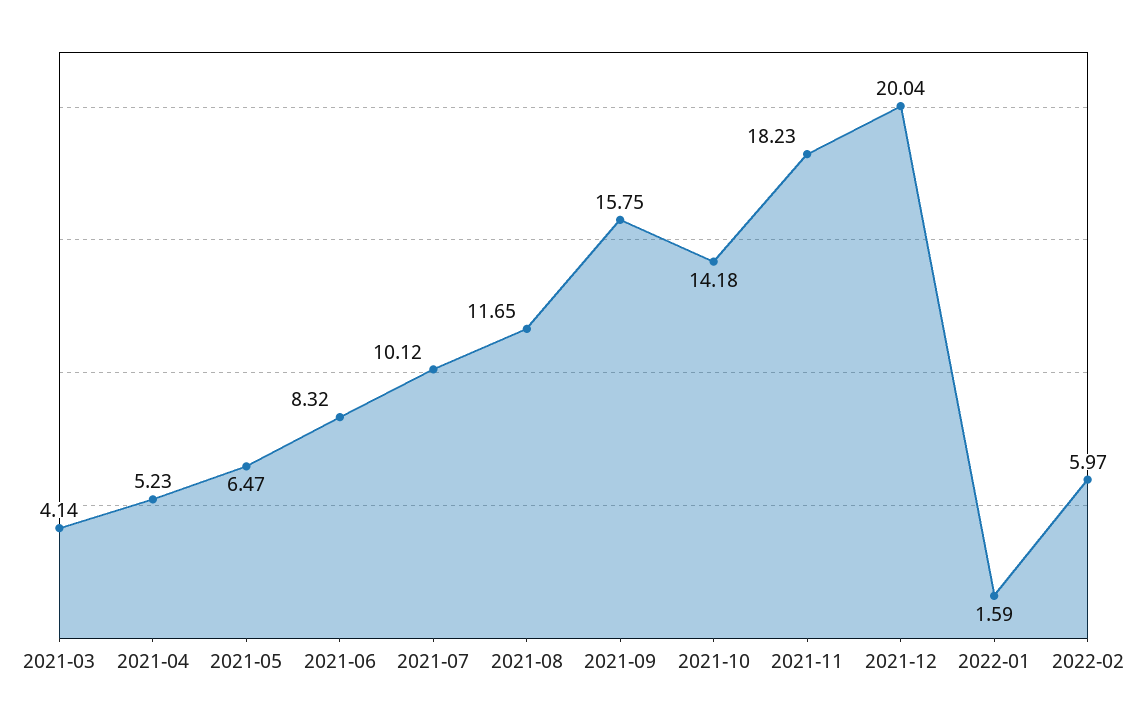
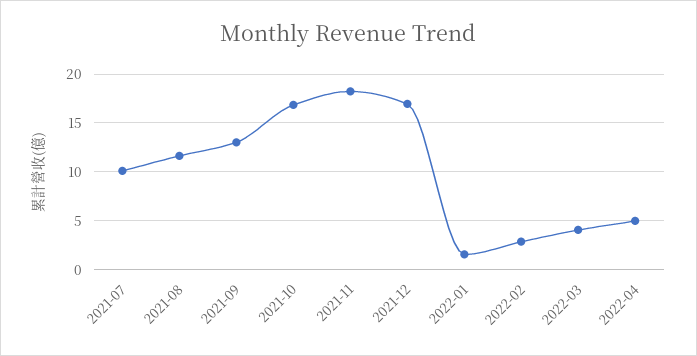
2021-03: 4.14 -> none
2021-04: 5.23 -> none
2021-05: 6.47 -> none
2021-06: 8.32 -> none
2021-09: 15.75 -> 13
2021-10: 14.18 -> 17
2021-12: 20.04 -> 17
2022-02: 5.97 -> 3
2022-03: none -> 4
2022-04: none -> 5

